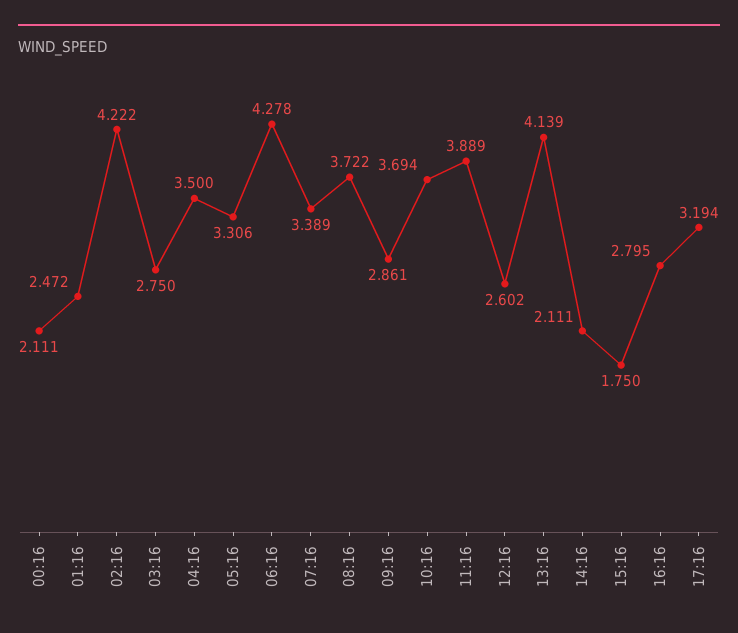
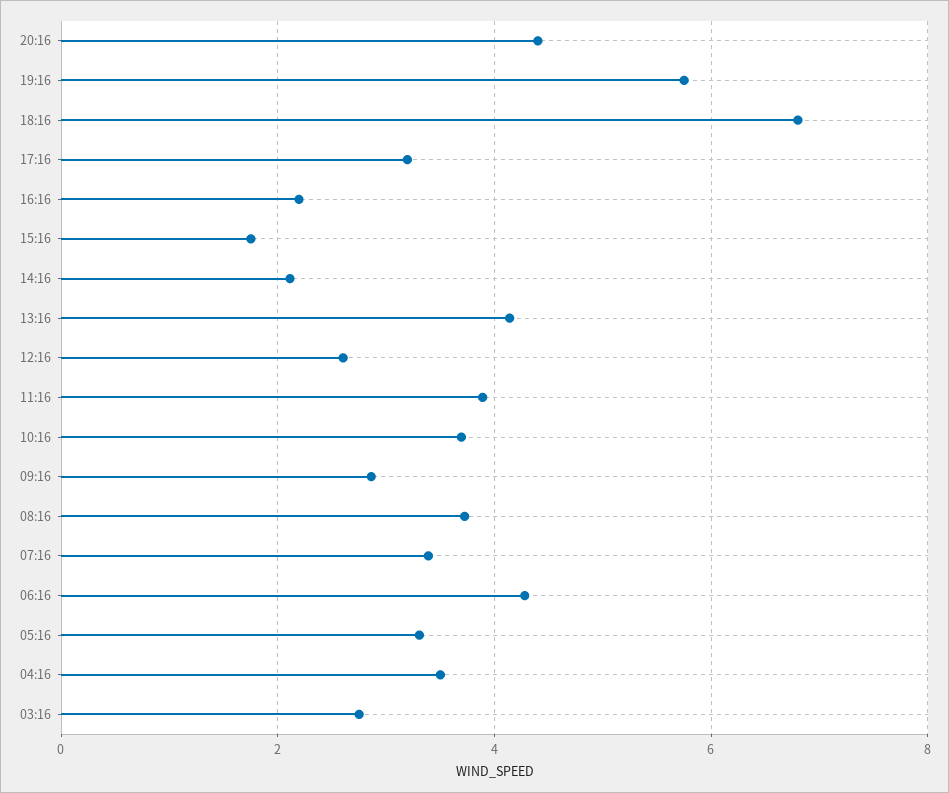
00:16: 2.111 -> none
01:16: 2.472 -> none
02:16: 4.222 -> none
16:16: 2.795 -> 2.2
20:16: none -> 4.4
19:16: none -> 5.8
18:16: none -> 6.8

